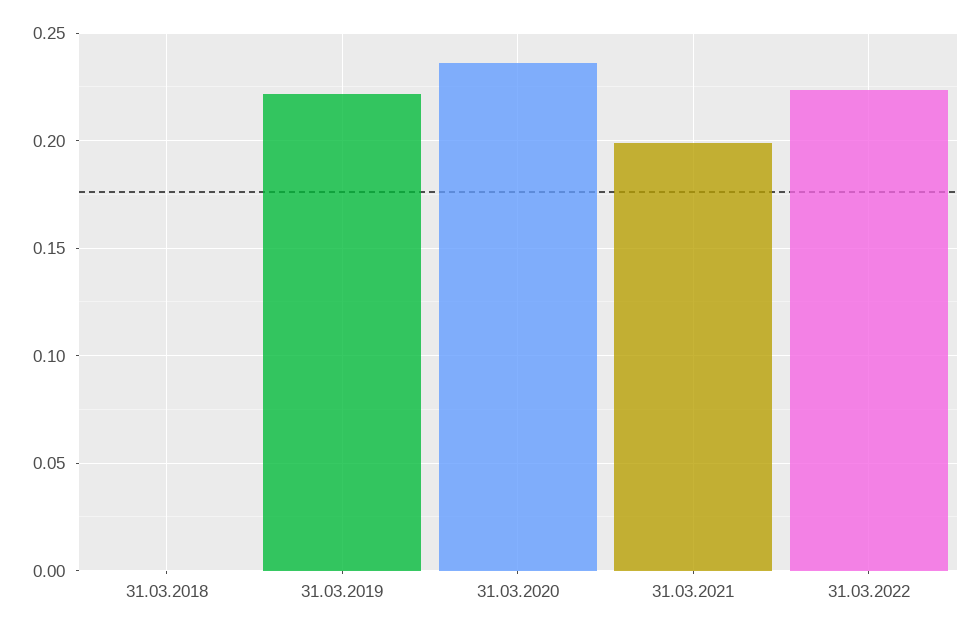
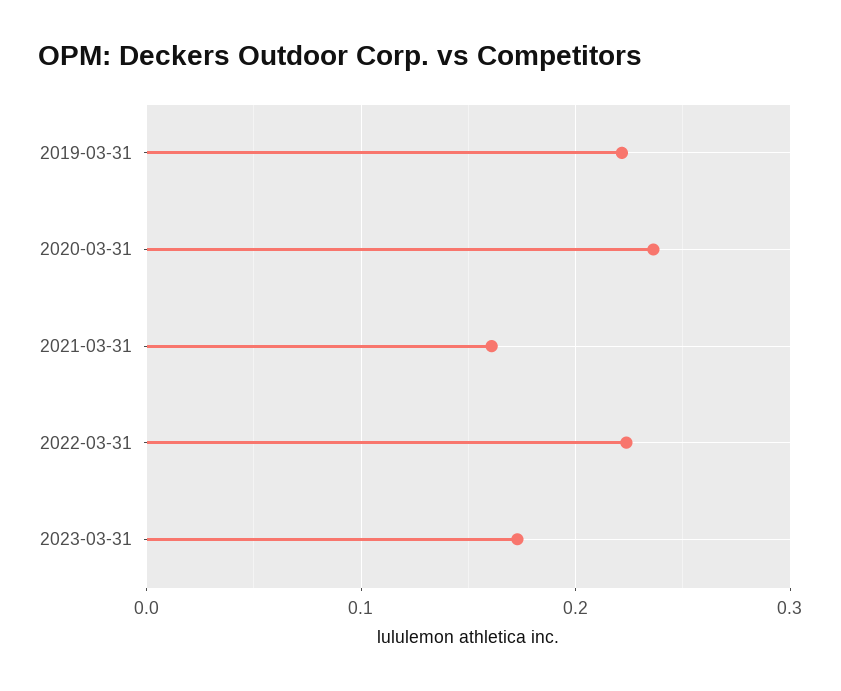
31.03.2018: 0 -> none
31.03.2021: 0.2 -> 0.16
2023-03-31: none -> 0.17

